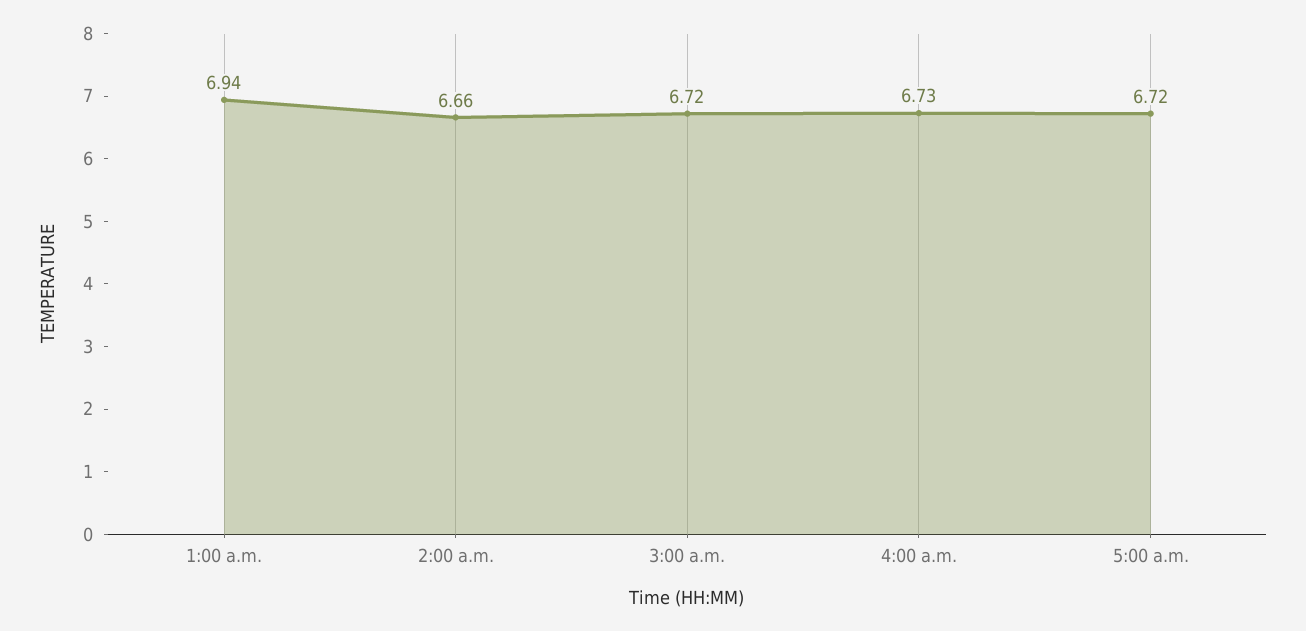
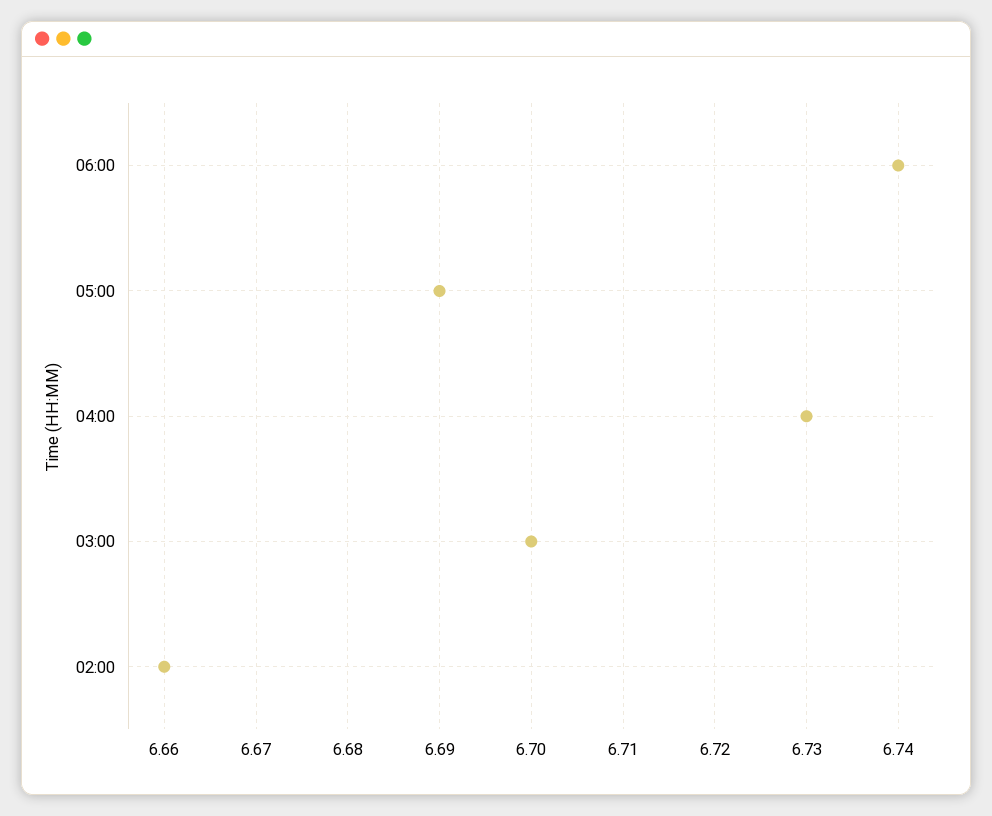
1:00 a.m.: 6.94 -> none
3:00 a.m.: 6.72 -> 6.7
5:00 a.m.: 6.72 -> 6.69
06:00: none -> 6.74

